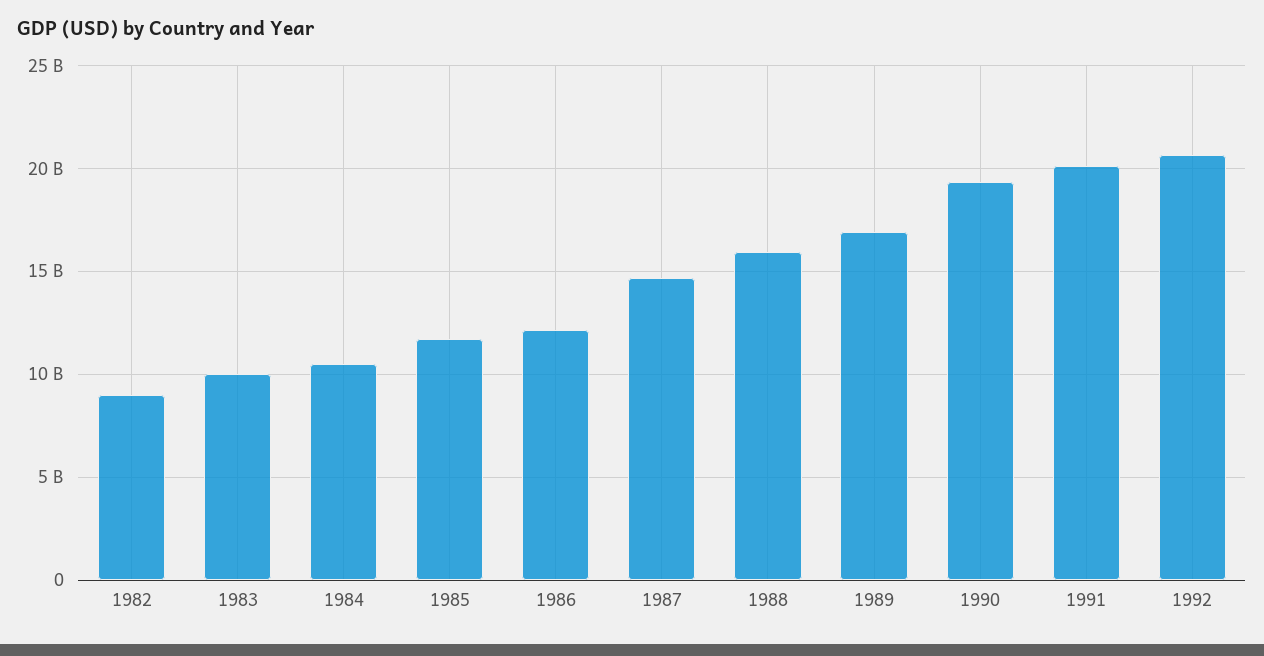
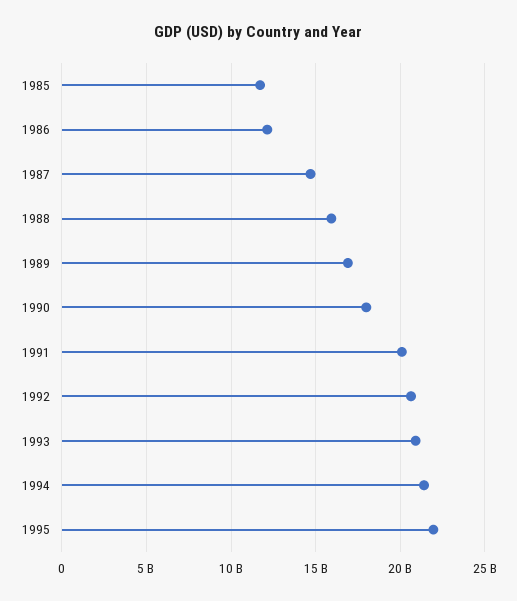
1982: 9000000000 -> none
1983: 10000000000 -> none
1984: 10500000000 -> none
1990: 19500000000 -> 18000000000
1993: none -> 21000000000
1994: none -> 21500000000
1995: none -> 22000000000

